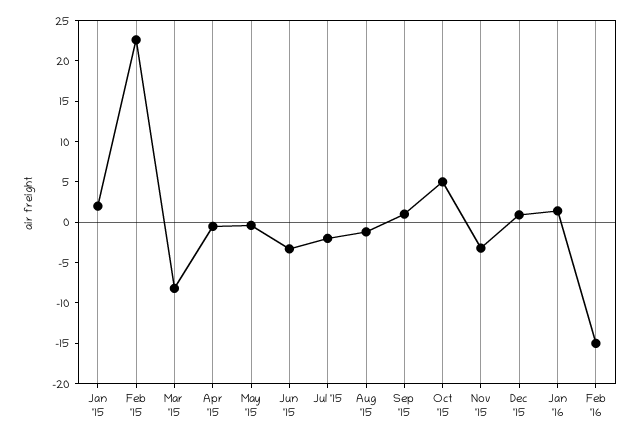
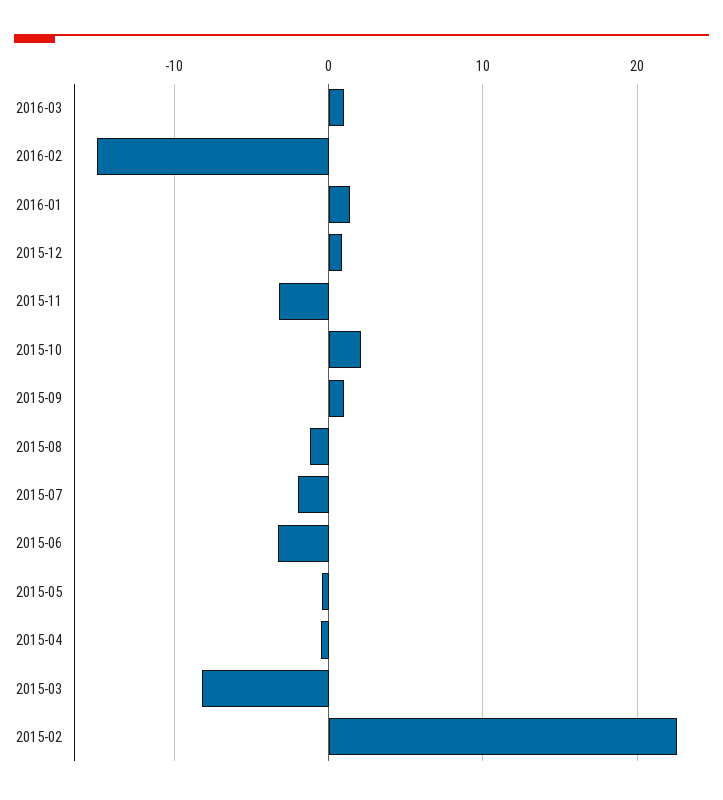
Jan '15: 2 -> none
Oct '15: 5 -> 2
2016-03: none -> 1

